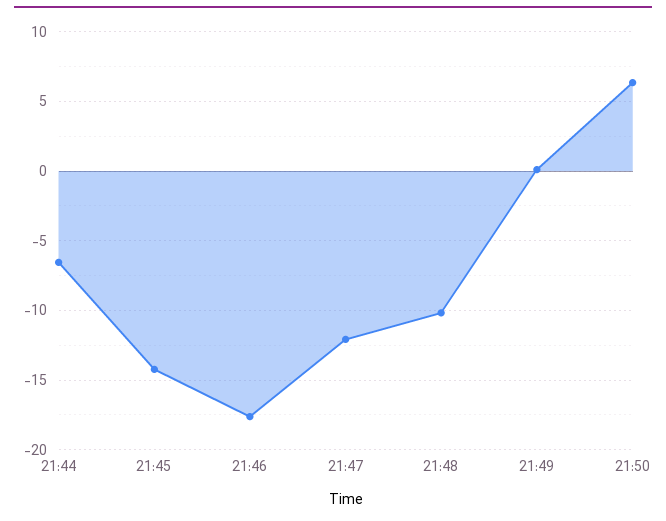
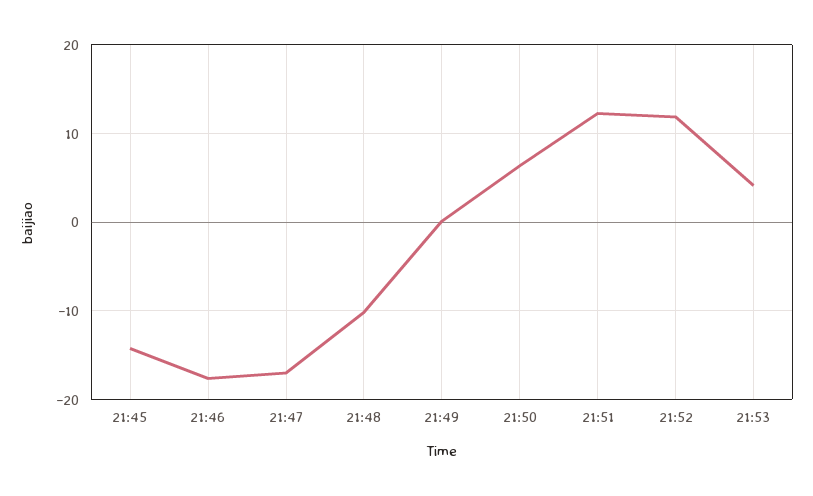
21:44: -6.5 -> none
21:47: -12 -> -17
21:51: none -> 12
21:52: none -> 12
21:53: none -> 4

